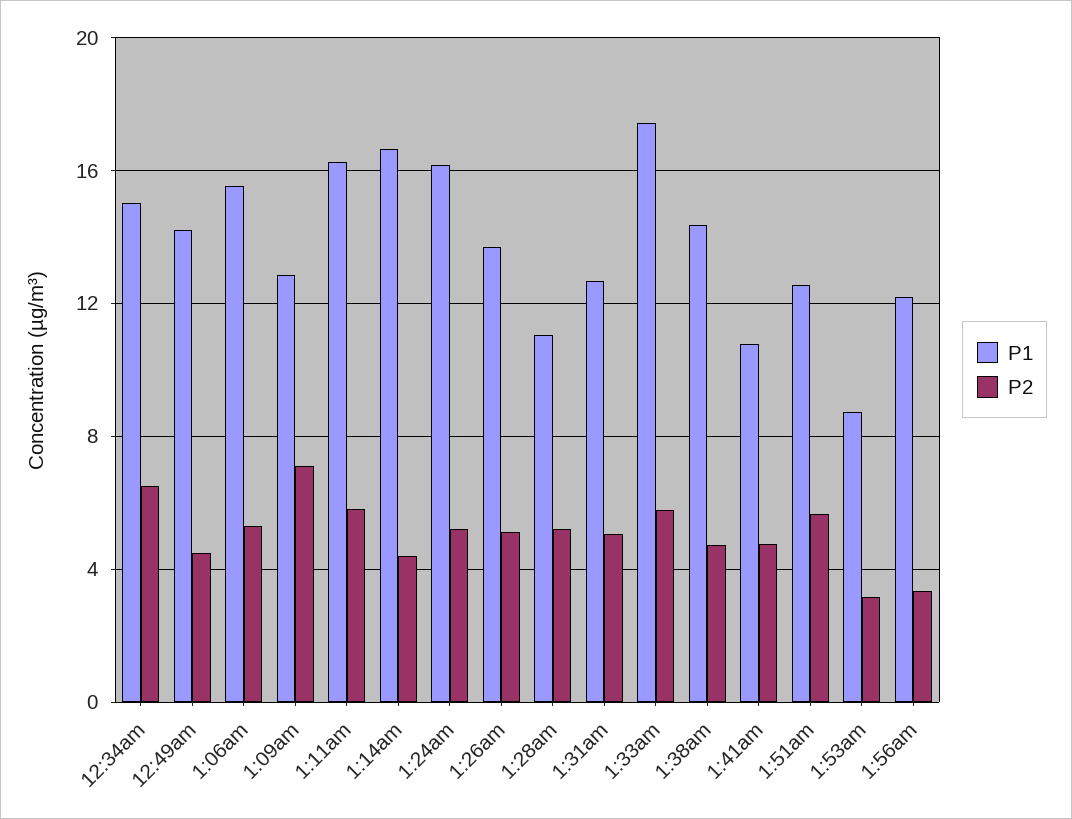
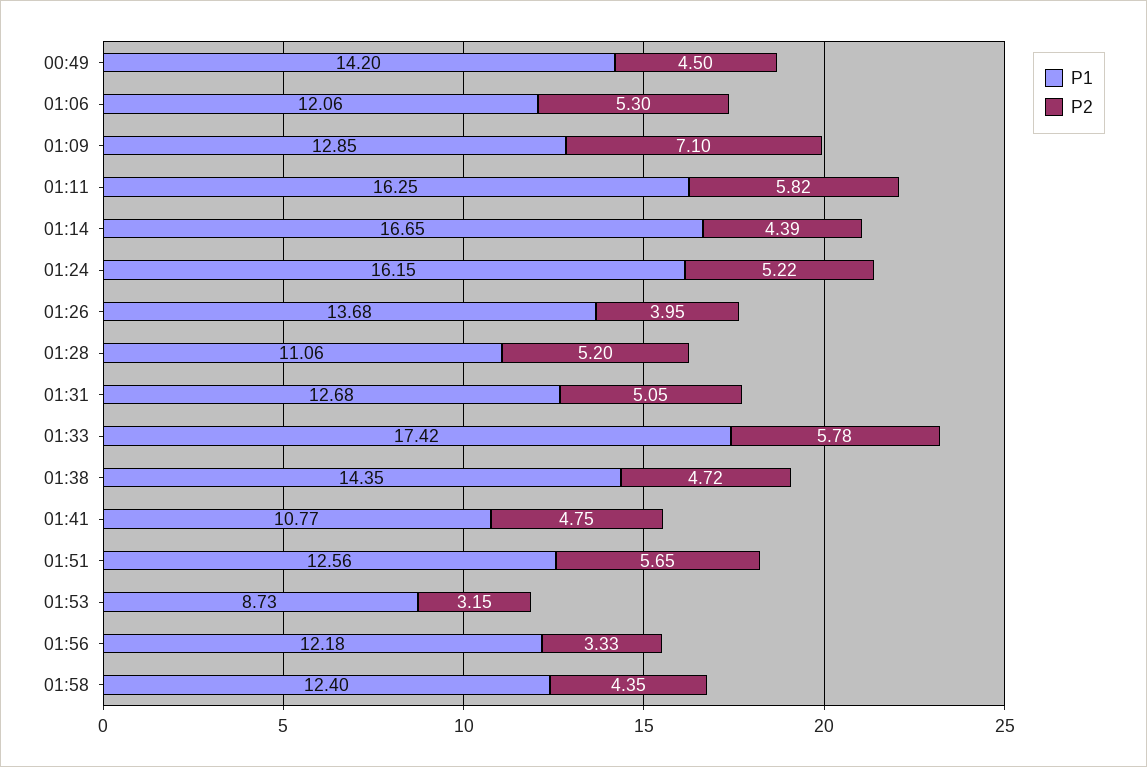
P1, 12:34am: 15 -> none
P2, 12:34am: 6.5 -> none
P1, 1:06am: 15.5 -> 12.06
P2, 1:26am: 5 -> 3.95
P1, 01:58: none -> 12.4
P2, 01:58: none -> 4.35

